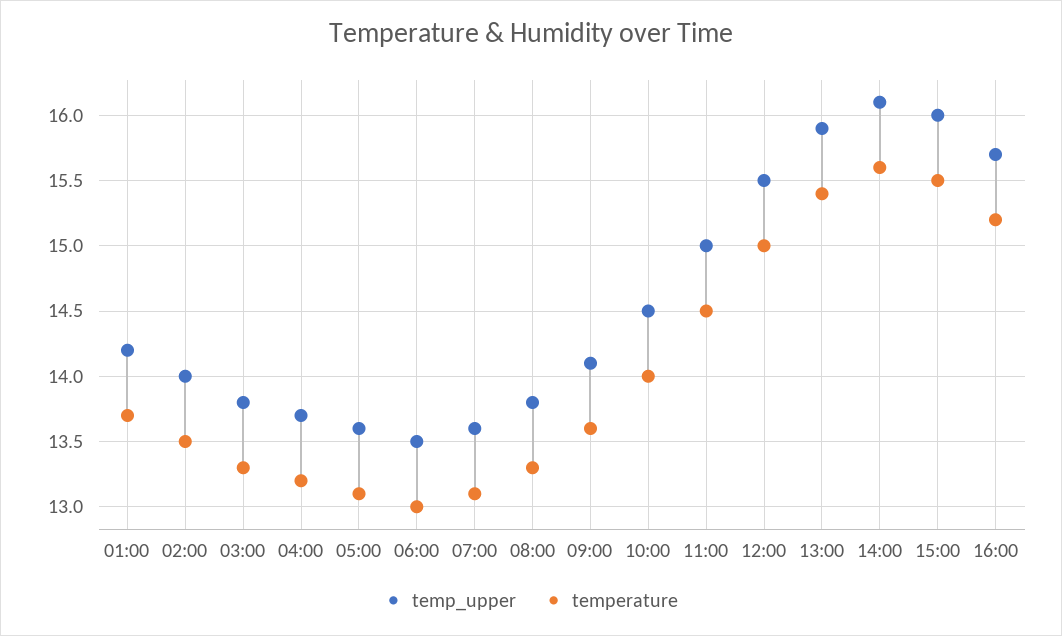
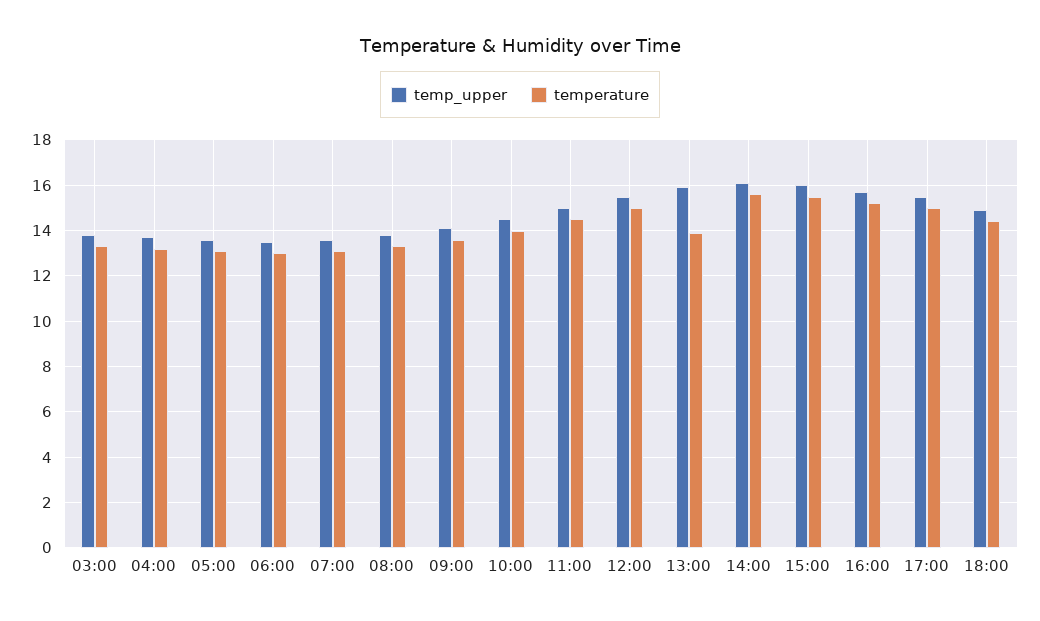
temp_upper, 01:00: 14.2 -> none
temperature, 01:00: 13.7 -> none
temp_upper, 02:00: 14 -> none
temperature, 02:00: 13.5 -> none
temperature, 13:00: 15.4 -> 14
temp_upper, 17:00: none -> 15.5
temperature, 17:00: none -> 15
temp_upper, 18:00: none -> 15
temperature, 18:00: none -> 14.5

